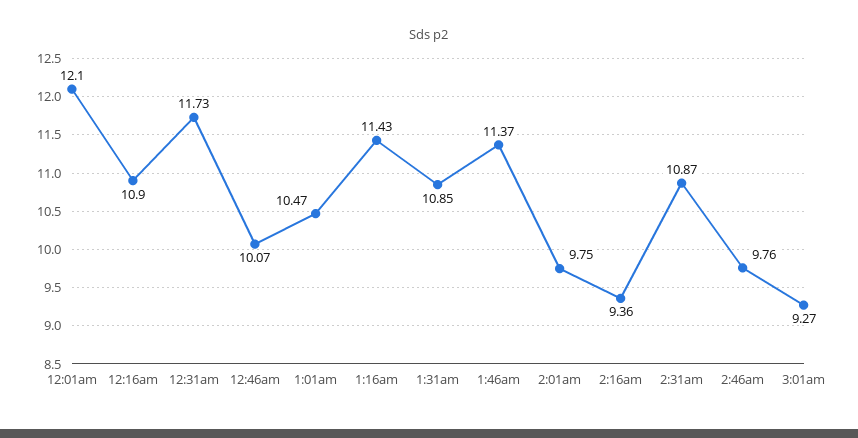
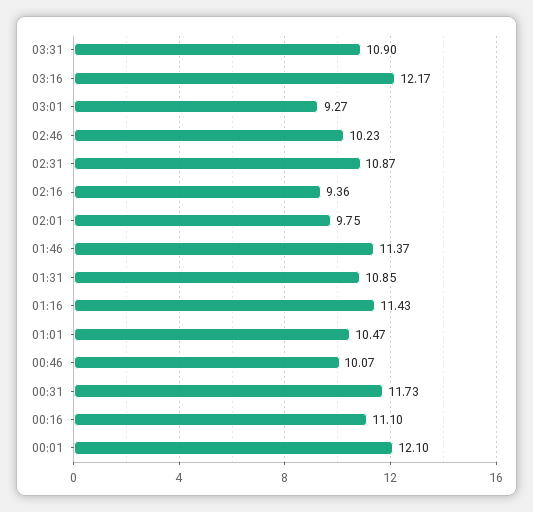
12:16am: 10.9 -> 11.1
2:46am: 9.76 -> 10.23
03:31: none -> 10.9
03:16: none -> 12.17

